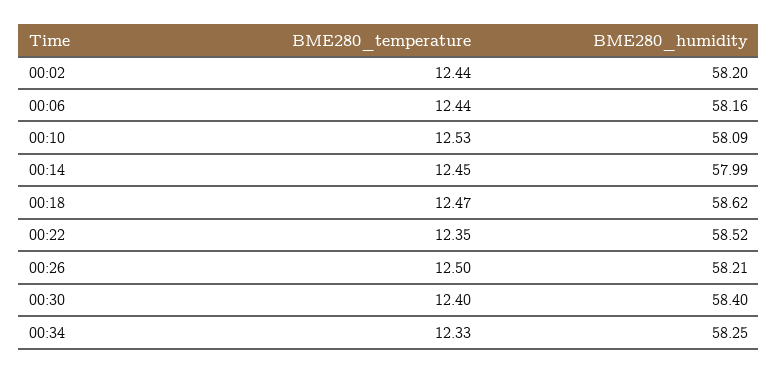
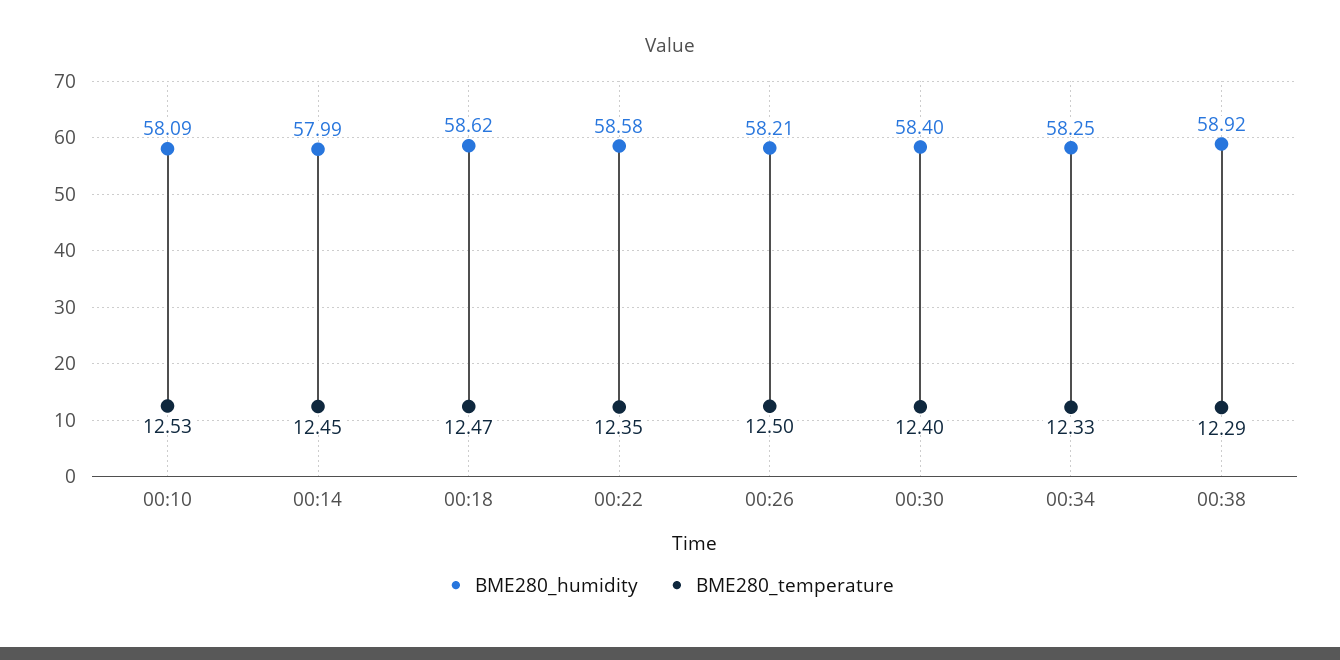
BME280_temperature, 00:02: 12.44 -> none
BME280_humidity, 00:02: 58.2 -> none
BME280_temperature, 00:06: 12.44 -> none
BME280_humidity, 00:06: 58.16 -> none
BME280_humidity, 00:22: 58.52 -> 58.58
BME280_humidity, 00:38: none -> 58.92
BME280_temperature, 00:38: none -> 12.29

